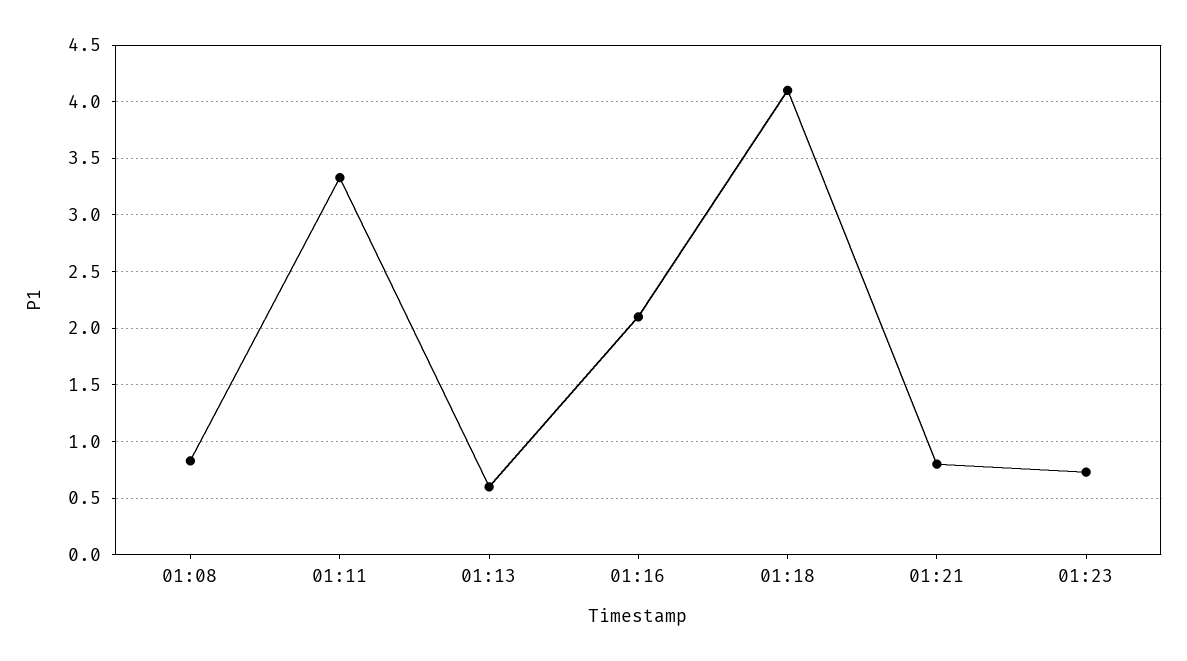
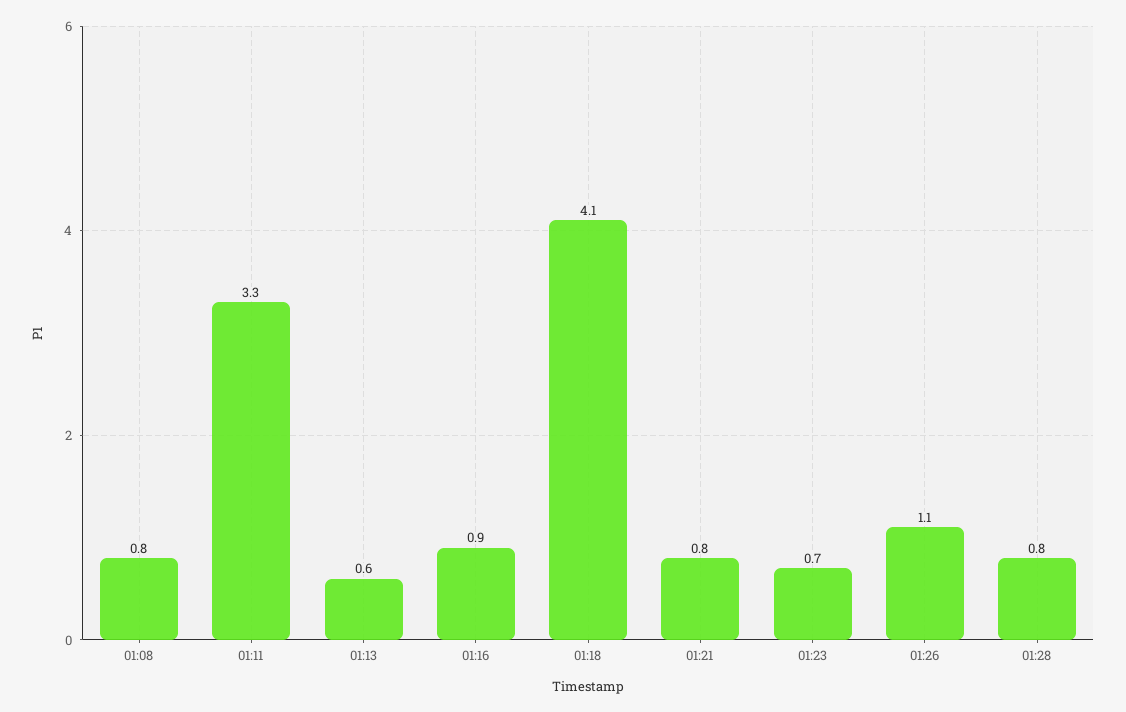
01:16: 2.1 -> 0.9
01:26: none -> 1.1
01:28: none -> 0.8

